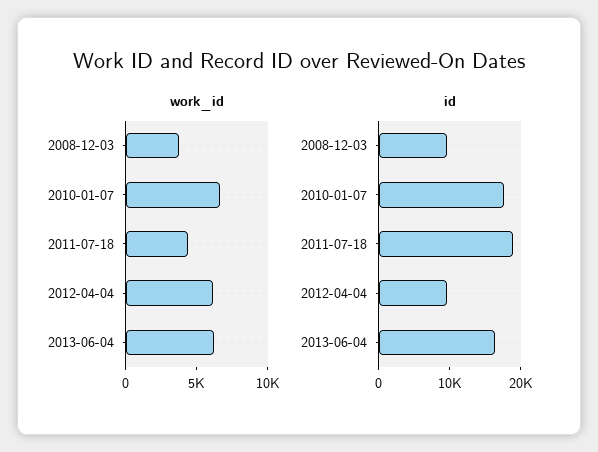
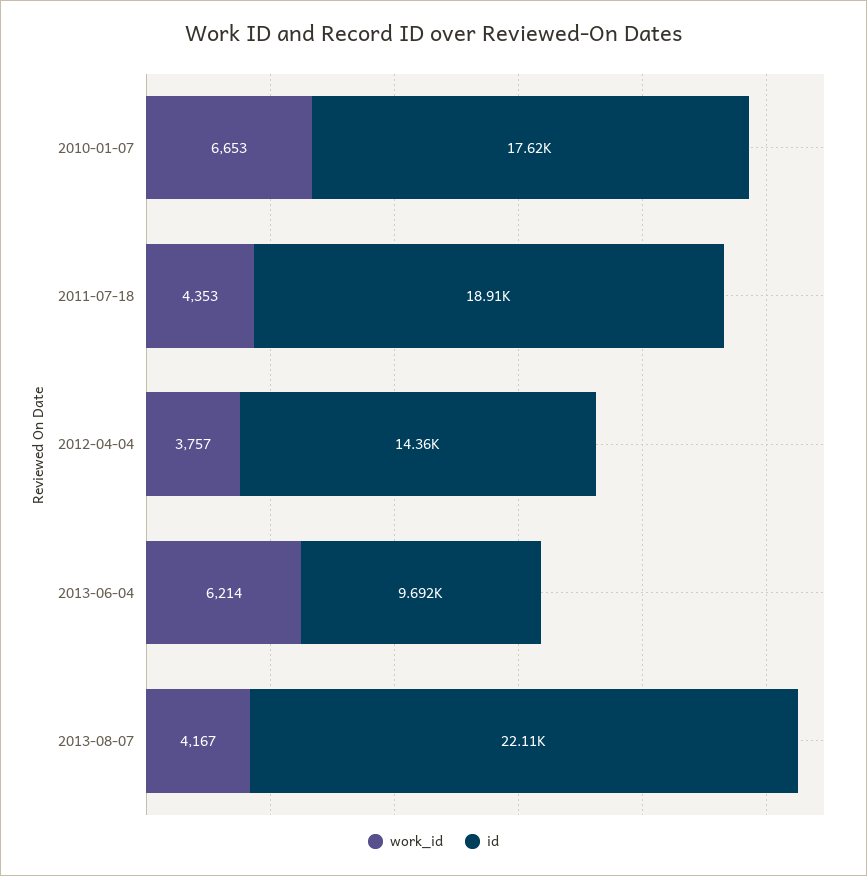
work_id, 2008-12-03: 4000 -> none
work_id, 2012-04-04: 6000 -> 3757
id, 2008-12-03: 10000 -> none
id, 2012-04-04: 10000 -> 14360
id, 2013-06-04: 16000 -> 9692
work_id, 2013-08-07: none -> 4167
id, 2013-08-07: none -> 22110

